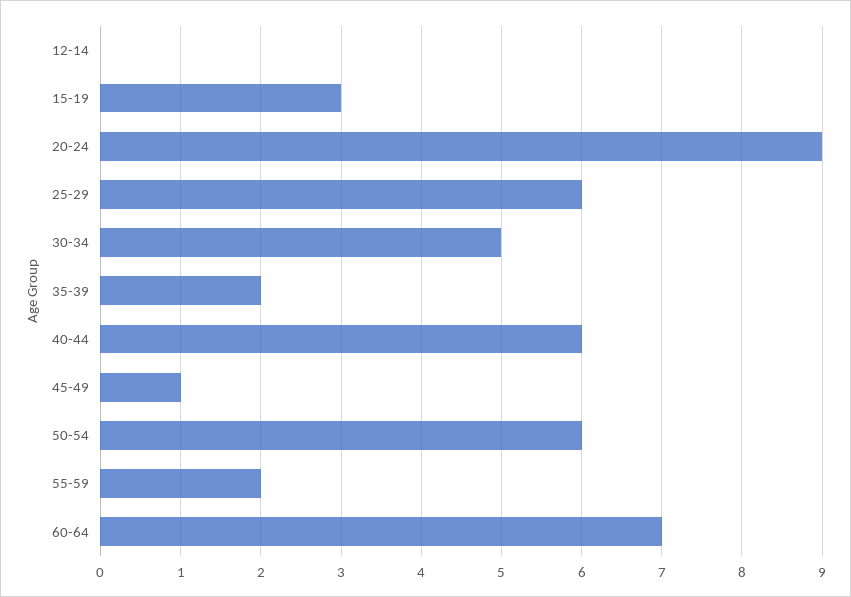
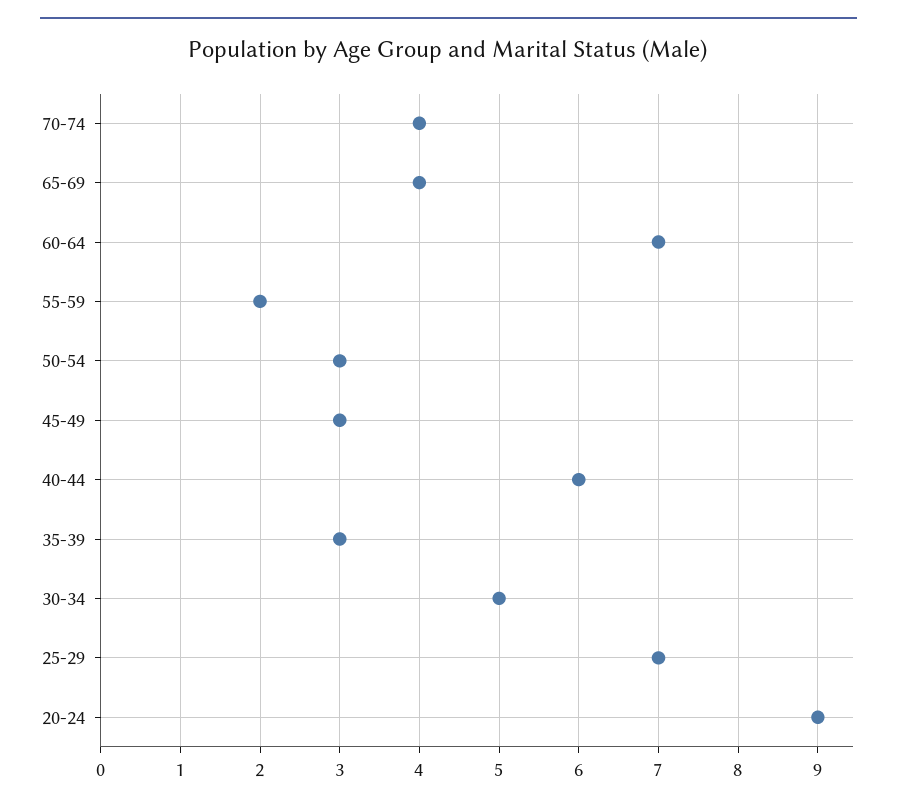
12-14: 0 -> none
15-19: 3 -> none
25-29: 6 -> 7
35-39: 2 -> 3
45-49: 1 -> 3
50-54: 6 -> 3
70-74: none -> 4
65-69: none -> 4

